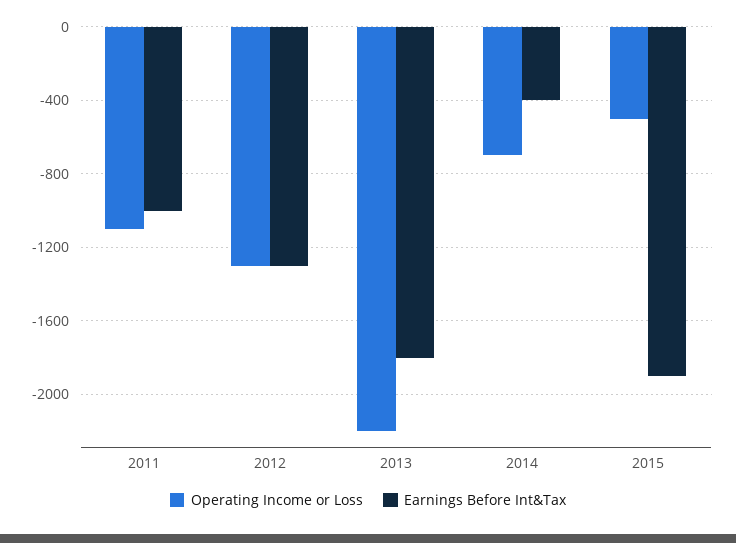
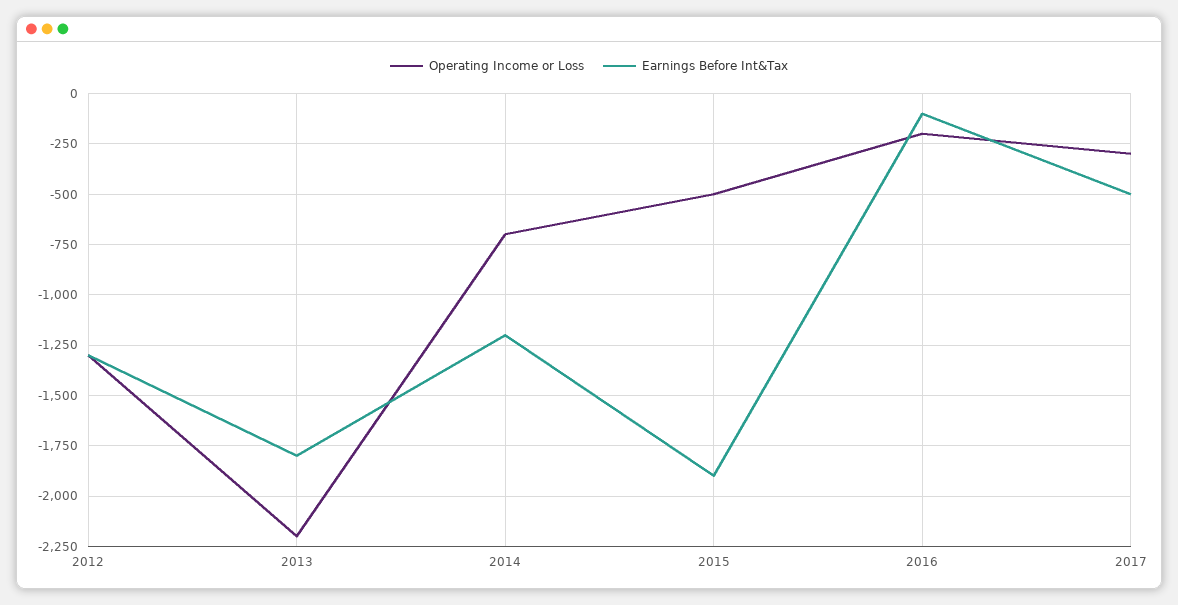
Operating Income or Loss, 2011: -1100 -> none
Earnings Before Int&Tax, 2011: -1000 -> none
Earnings Before Int&Tax, 2014: -400 -> -1200
Operating Income or Loss, 2016: none -> -200
Earnings Before Int&Tax, 2016: none -> -100
Operating Income or Loss, 2017: none -> -300
Earnings Before Int&Tax, 2017: none -> -500

